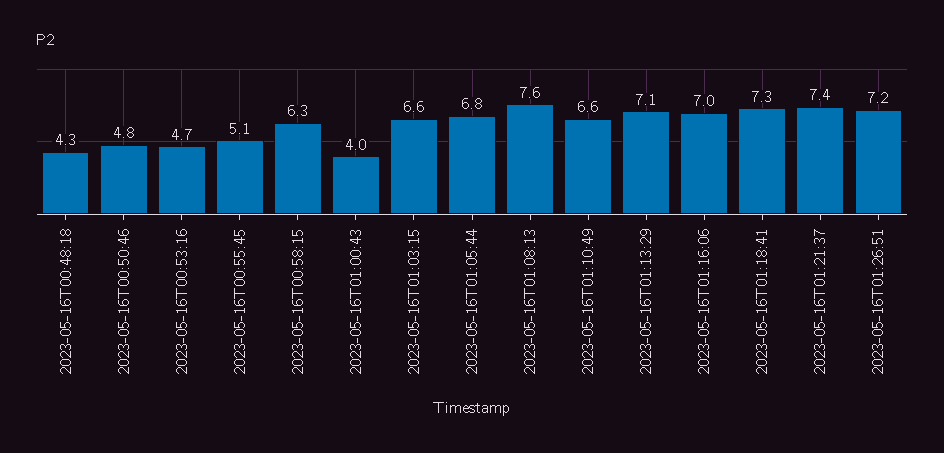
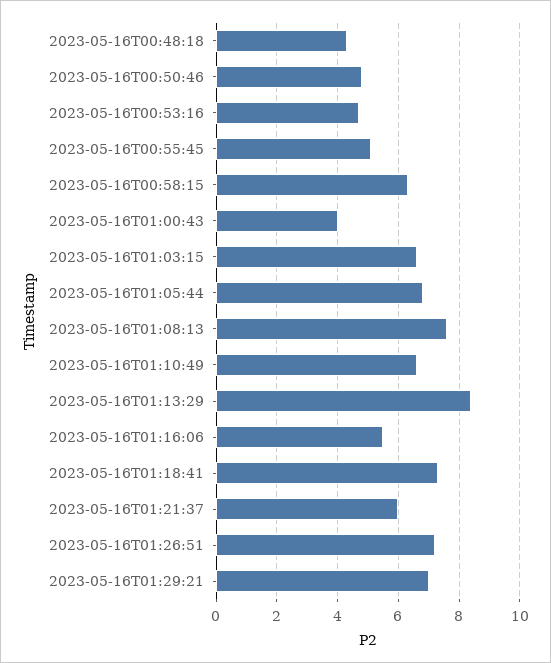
2023-05-16T01:13:29: 7.1 -> 8.5
2023-05-16T01:16:06: 7 -> 5.5
2023-05-16T01:21:37: 7.4 -> 6
2023-05-16T01:29:21: none -> 7

